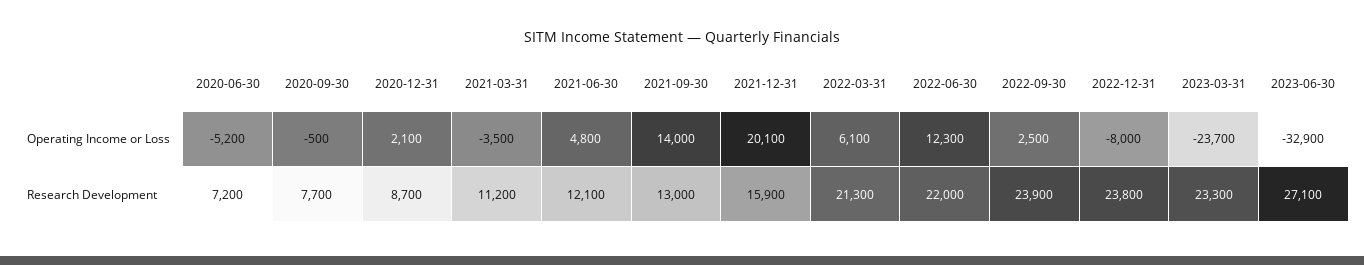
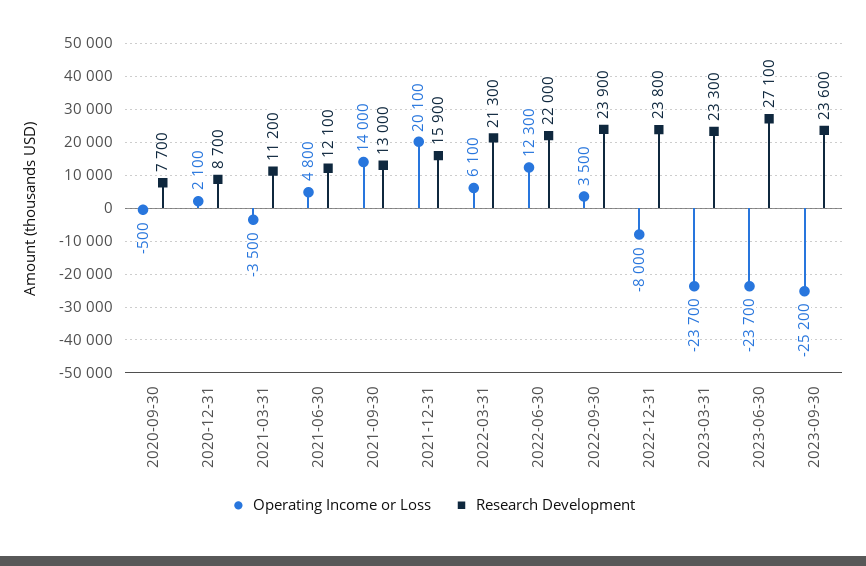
Operating Income or Loss, 2020-06-30: -5200 -> none
Operating Income or Loss, 2022-09-30: 2500 -> 3500
Operating Income or Loss, 2023-06-30: -32900 -> -23700
Research Development, 2020-06-30: 7200 -> none
Operating Income or Loss, 2023-09-30: none -> -25200
Research Development, 2023-09-30: none -> 23600

